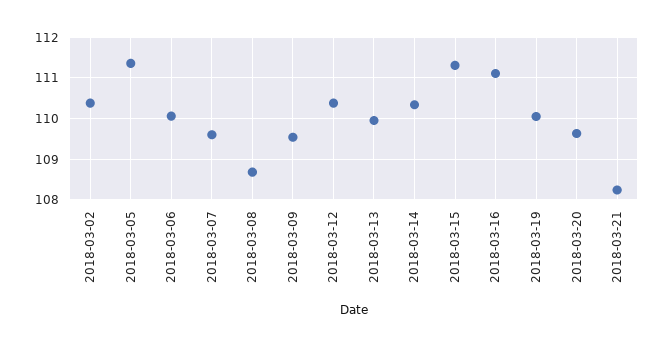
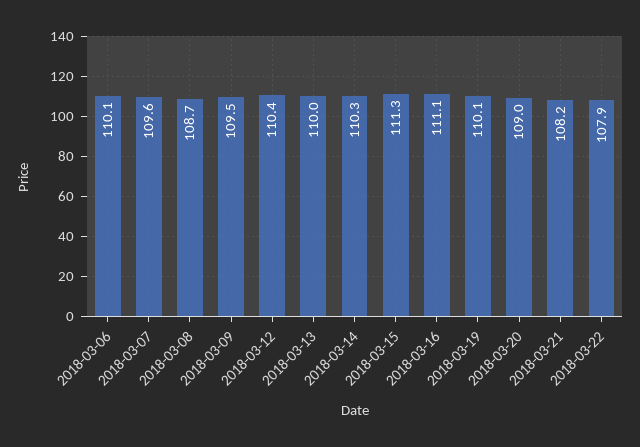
2018-03-02: 110.4 -> none
2018-03-05: 111.4 -> none
2018-03-20: 109.6 -> 109
2018-03-22: none -> 107.9

